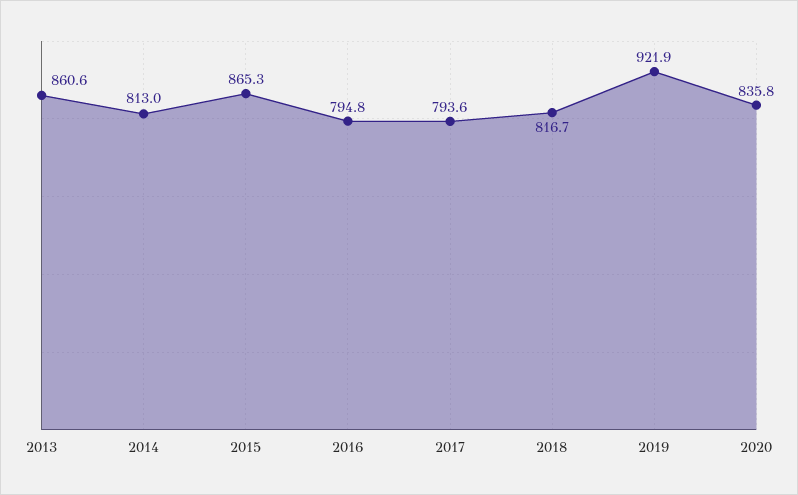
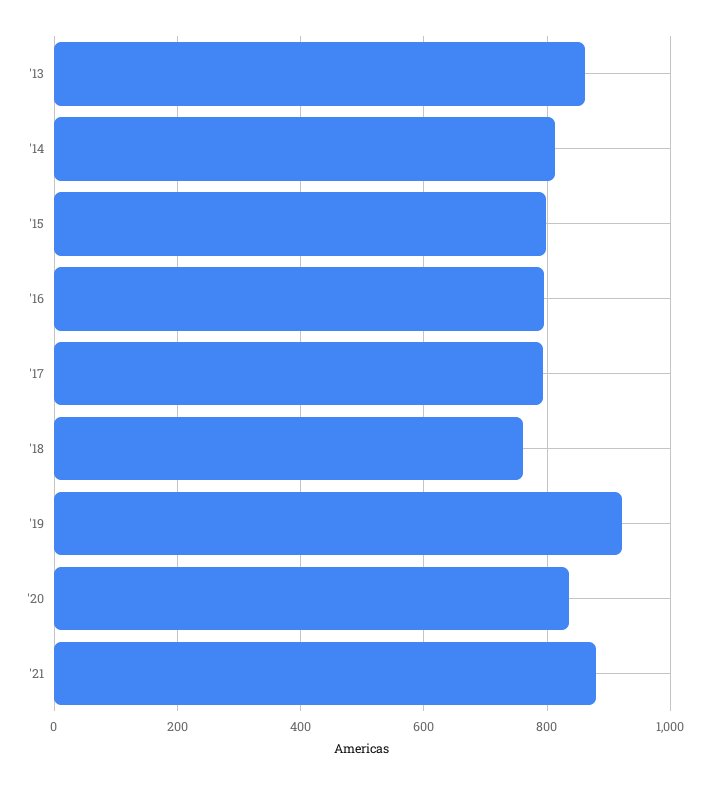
2015: 865.3 -> 800
2018: 816.7 -> 760
'21: none -> 880

